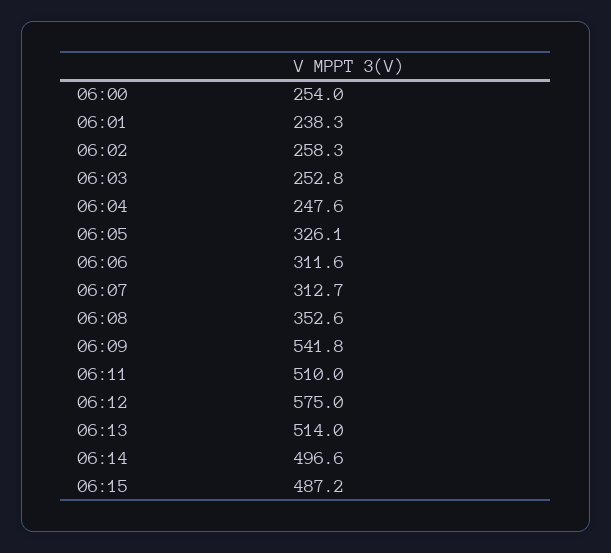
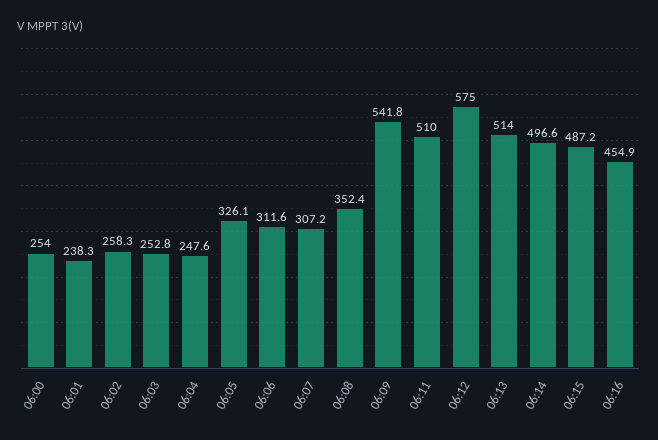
06:07: 312.7 -> 307.2
06:08: 352.6 -> 352.4
06:16: none -> 454.9

